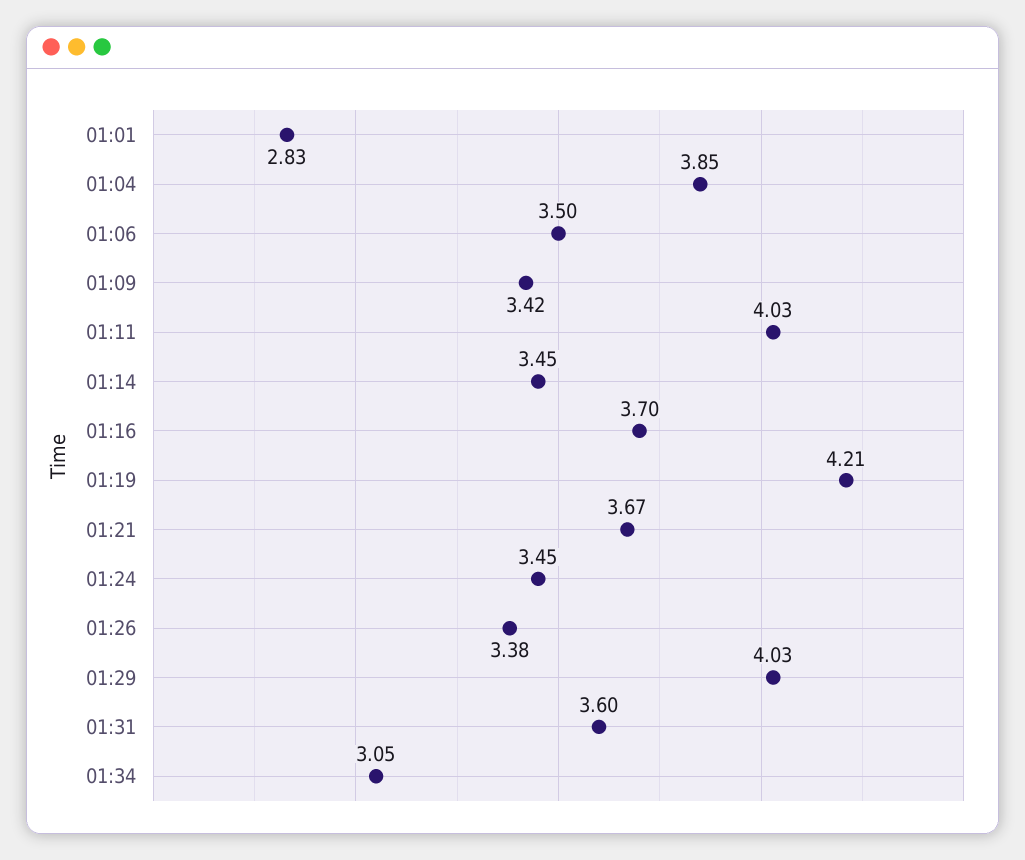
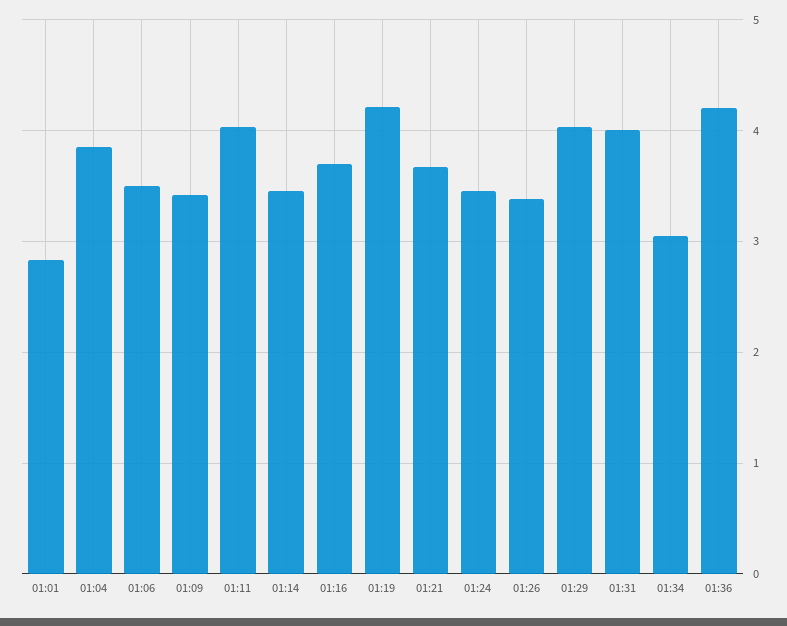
01:31: 3.6 -> 4
01:36: none -> 4.2

